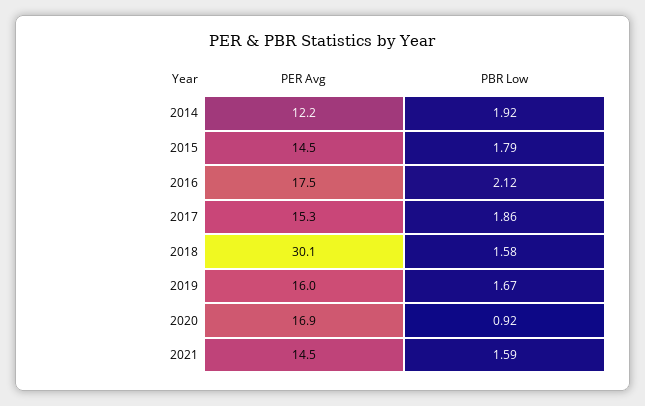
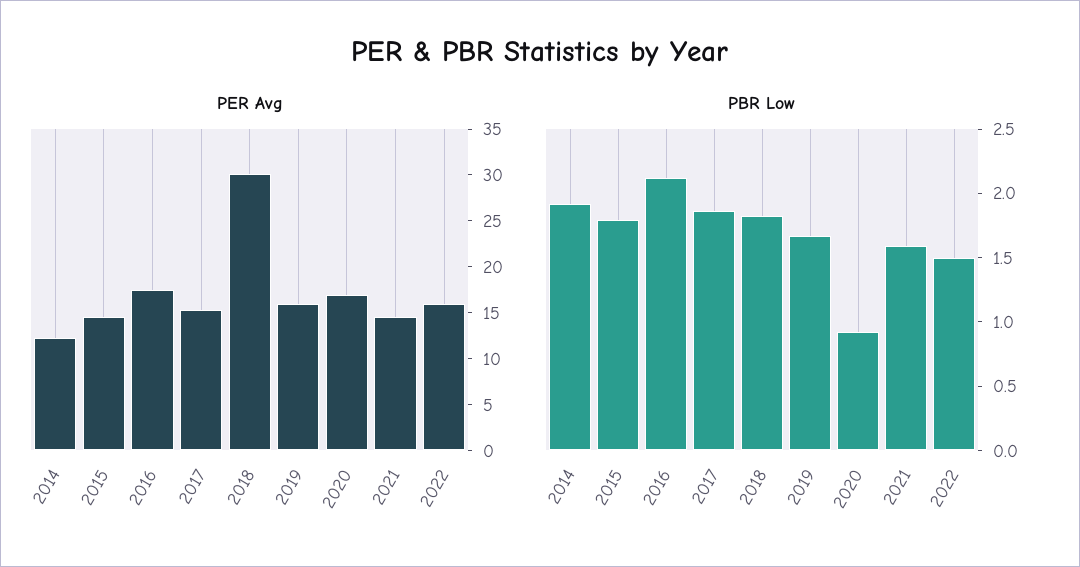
PBR Low, 2018: 1.58 -> 1.8
PER Avg, 2022: none -> 16
PBR Low, 2022: none -> 1.5

